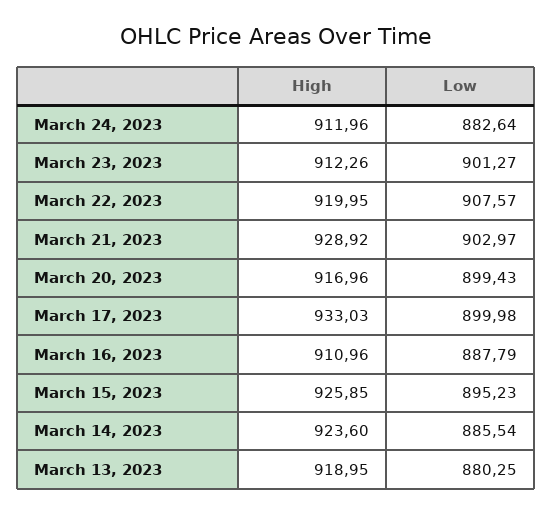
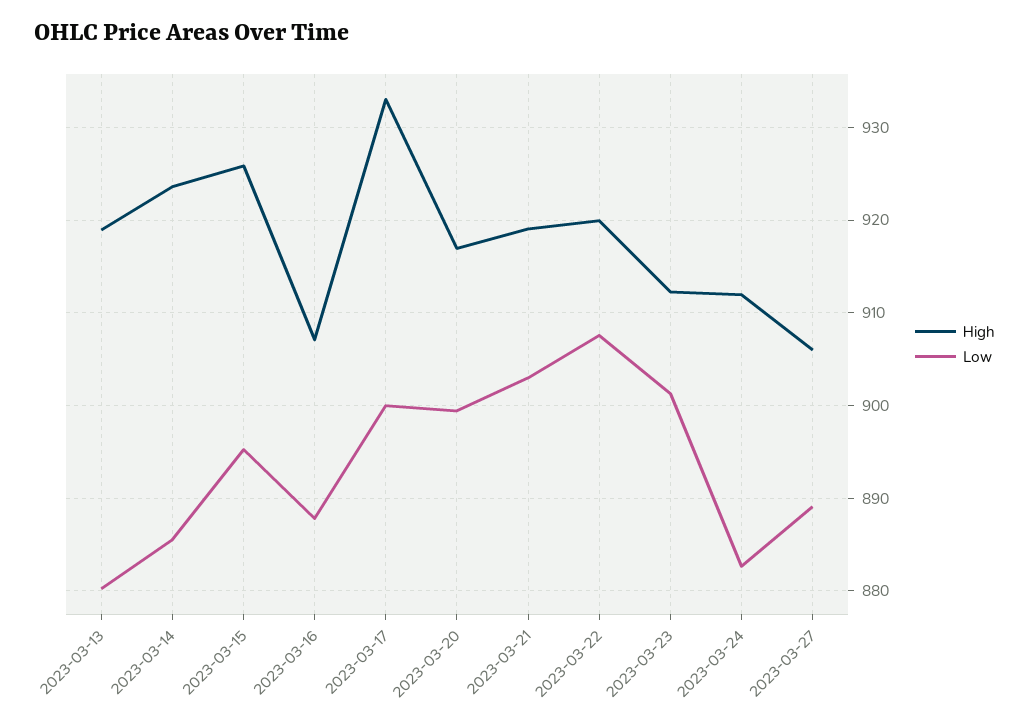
High, March 21, 2023: 928.92 -> 919
High, March 16, 2023: 910.96 -> 907
High, 2023-03-27: none -> 906
Low, 2023-03-27: none -> 889

